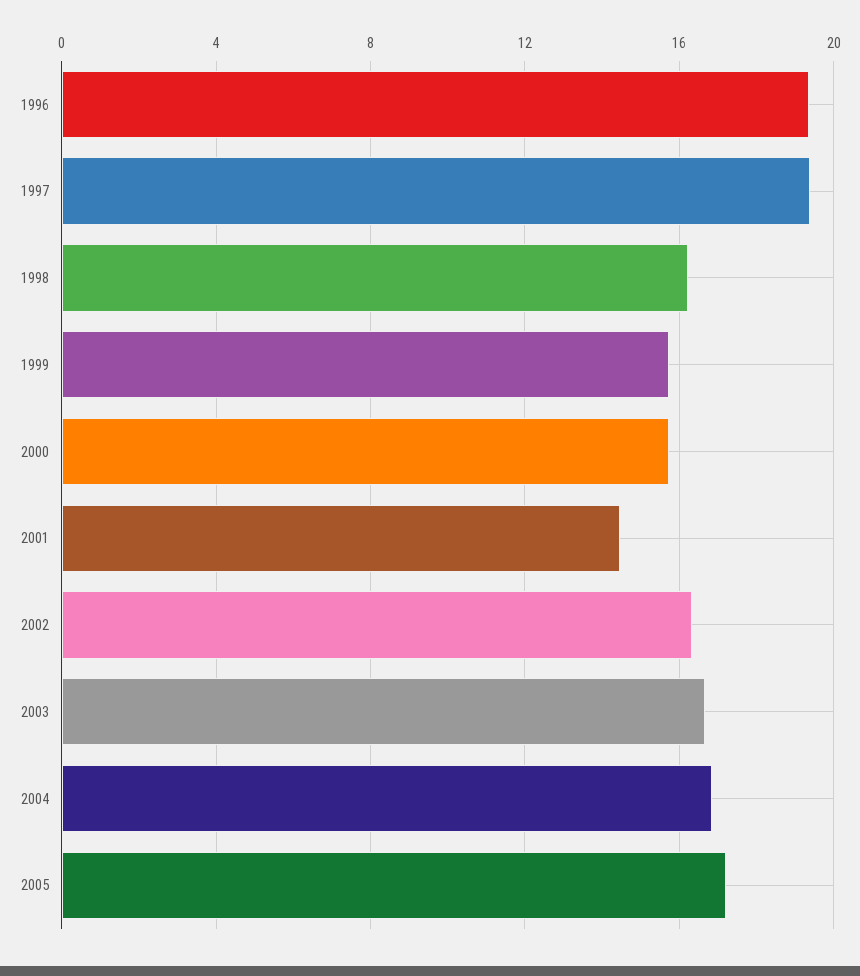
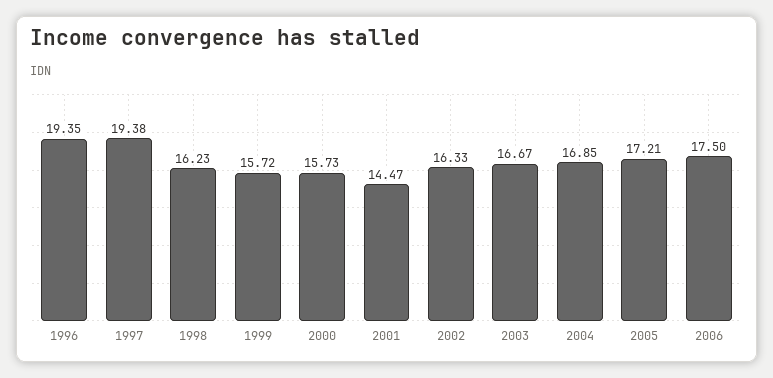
2006: none -> 17.5

